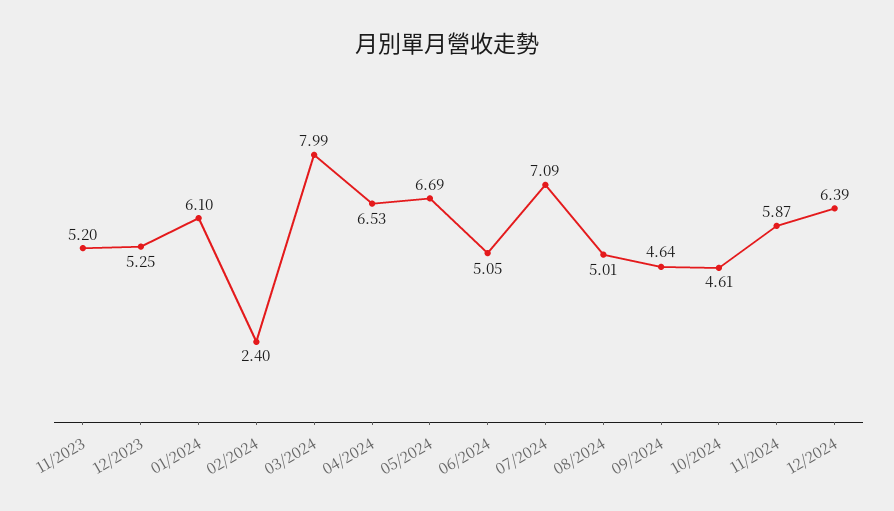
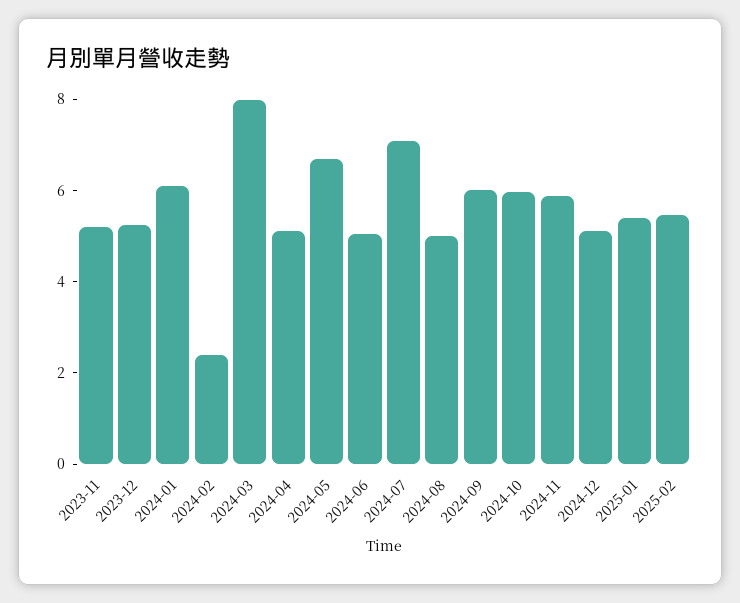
04/2024: 6.53 -> 5
09/2024: 4.64 -> 6
10/2024: 4.61 -> 6
12/2024: 6.39 -> 5
2025-01: none -> 5.5
2025-02: none -> 5.5

